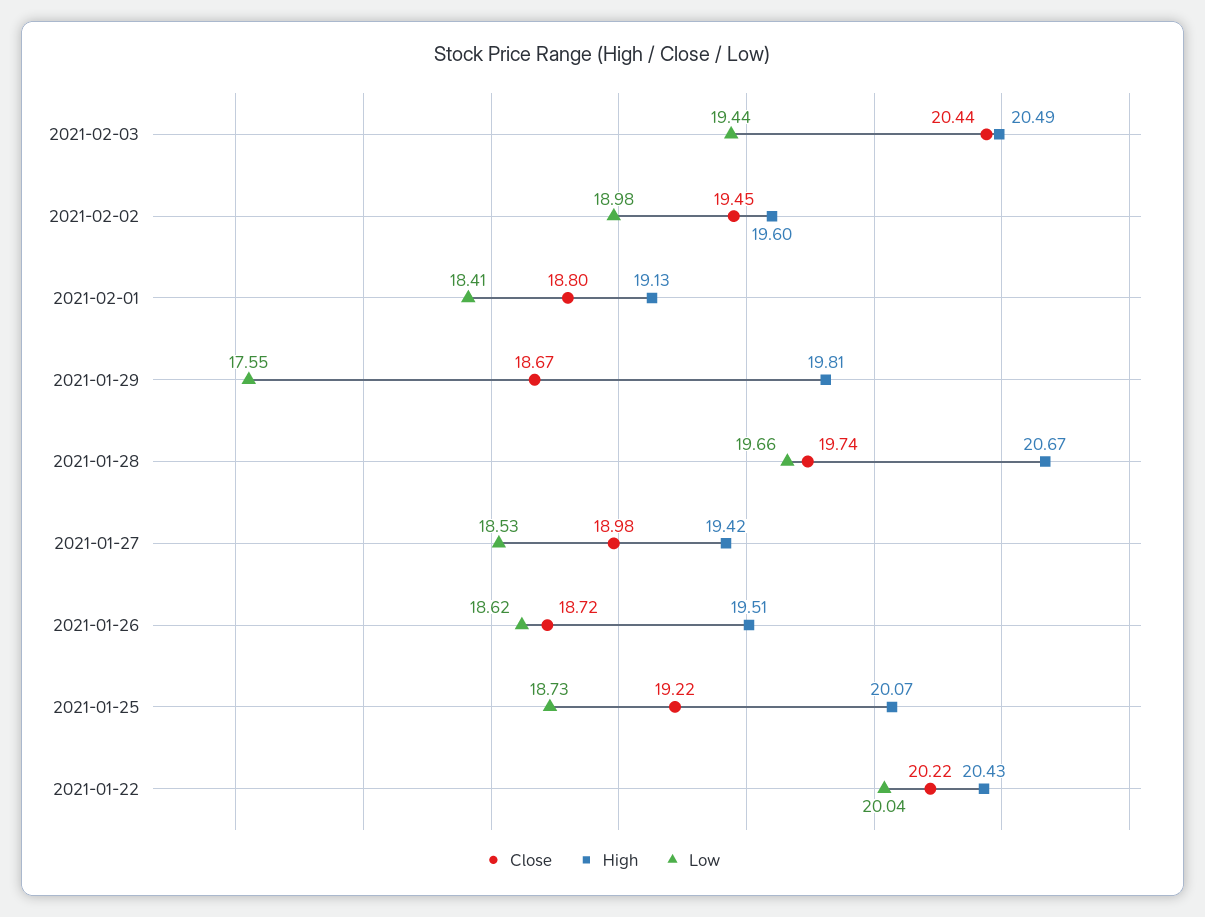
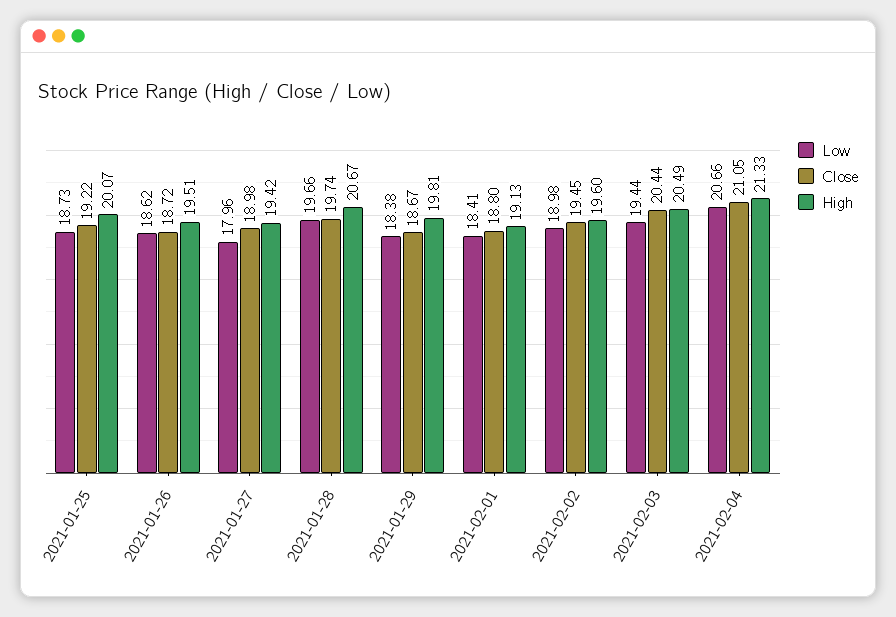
Low, 2021-01-29: 17.55 -> 18.38
Low, 2021-01-27: 18.53 -> 17.96
Close, 2021-01-22: 20.22 -> none
High, 2021-01-22: 20.43 -> none
Low, 2021-01-22: 20.04 -> none
Low, 2021-02-04: none -> 20.66
Close, 2021-02-04: none -> 21.05
High, 2021-02-04: none -> 21.33

